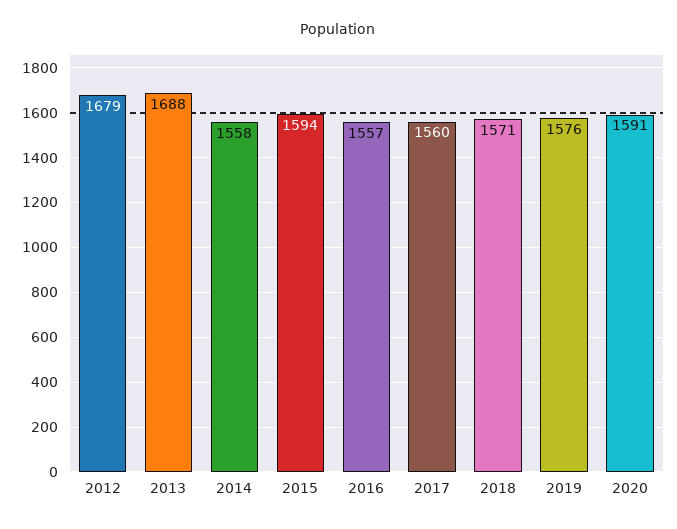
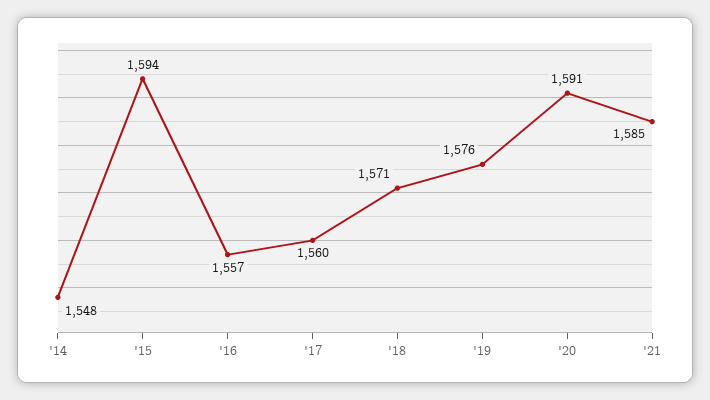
2012: 1679 -> none
2013: 1688 -> none
2014: 1558 -> 1548
'21: none -> 1585

